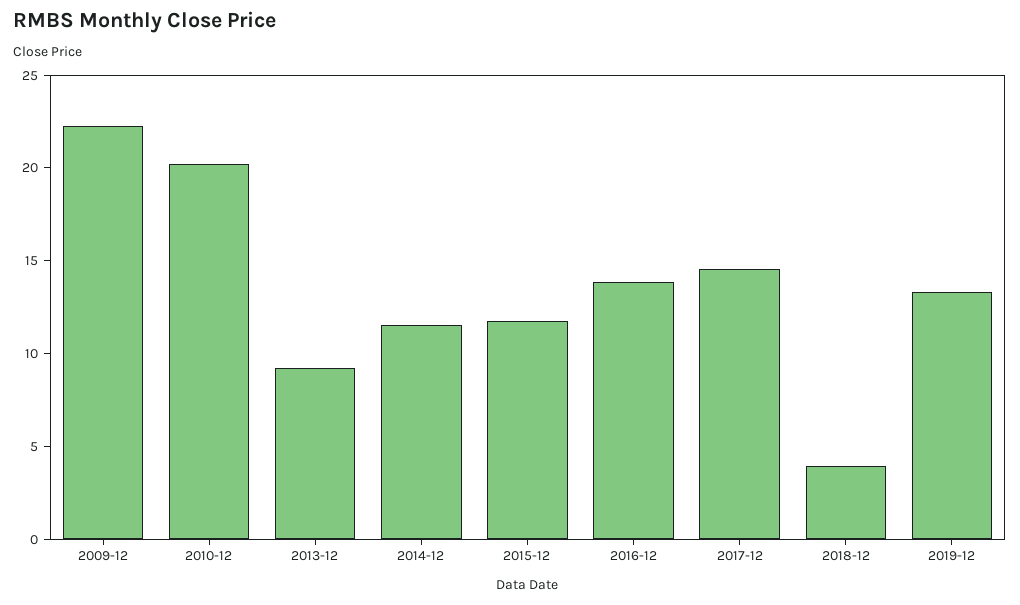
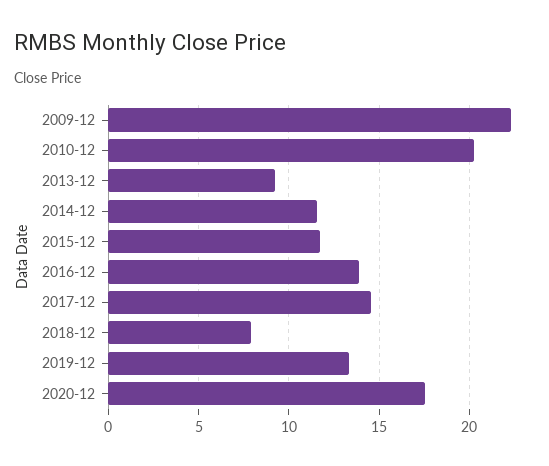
2018-12: 4 -> 8
2020-12: none -> 17.5

